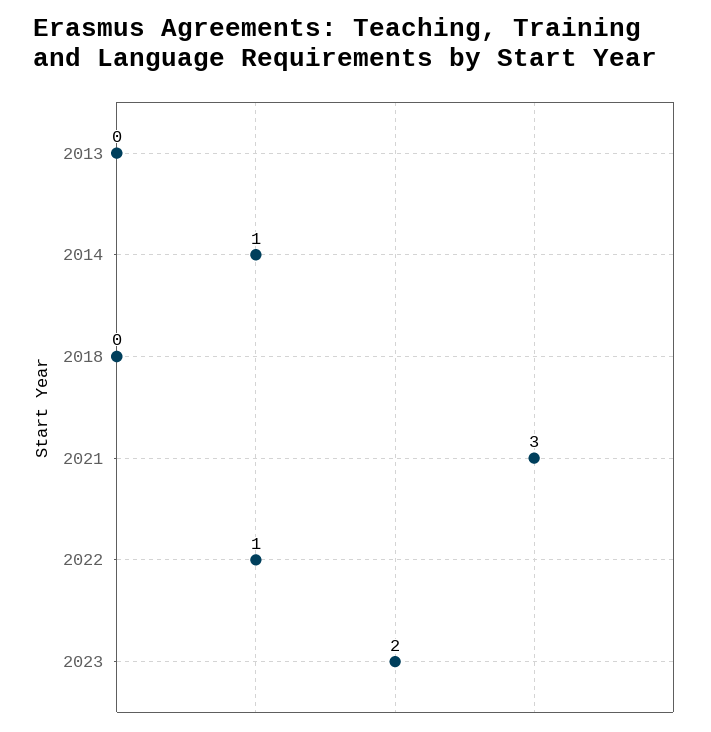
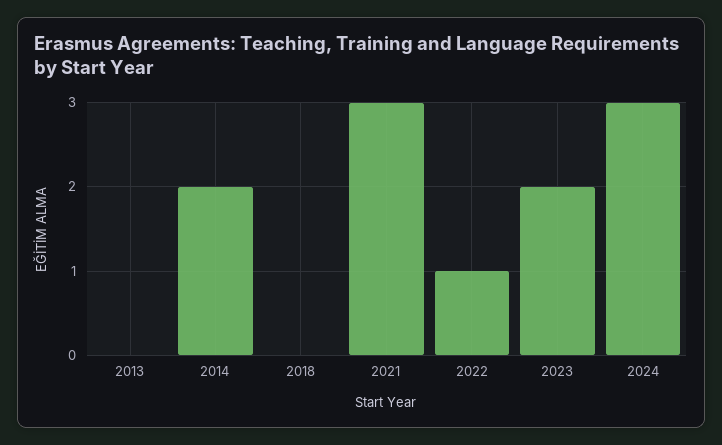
2014: 1 -> 2
2024: none -> 3

